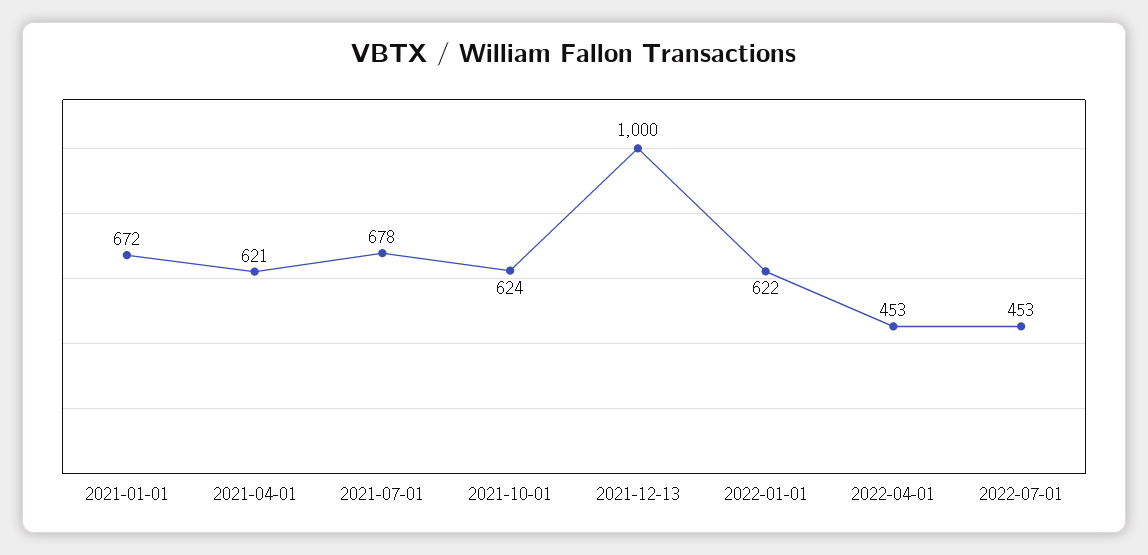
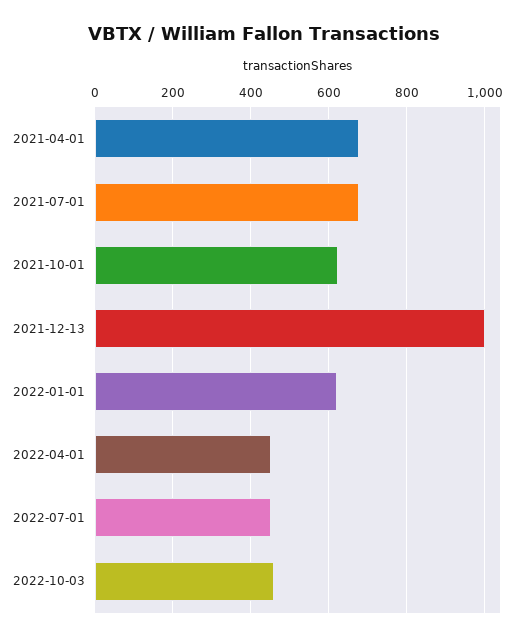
2021-01-01: 672 -> none
2021-04-01: 621 -> 680
2022-10-03: none -> 460

